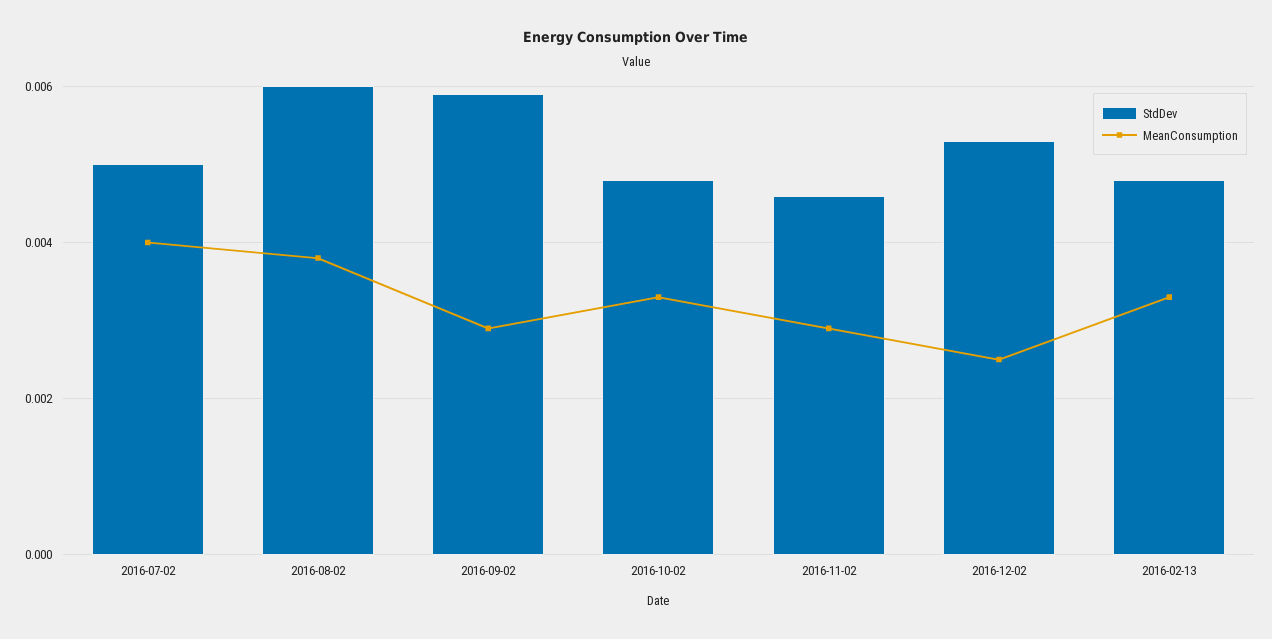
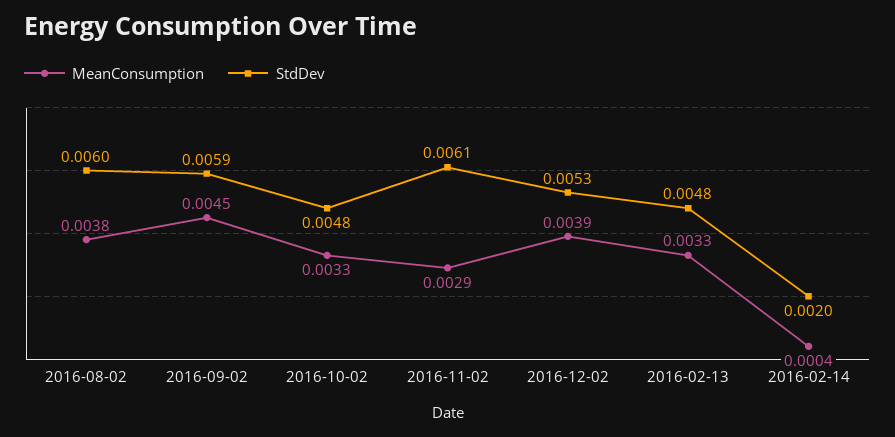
StdDev, 2016-07-02: 0.005 -> none
MeanConsumption, 2016-07-02: 0.004 -> none
MeanConsumption, 2016-09-02: 0.003 -> 0.0045
StdDev, 2016-11-02: 0.0045 -> 0.0061
MeanConsumption, 2016-12-02: 0.0025 -> 0.0039
MeanConsumption, 2016-02-14: none -> 0.0004
StdDev, 2016-02-14: none -> 0.002

